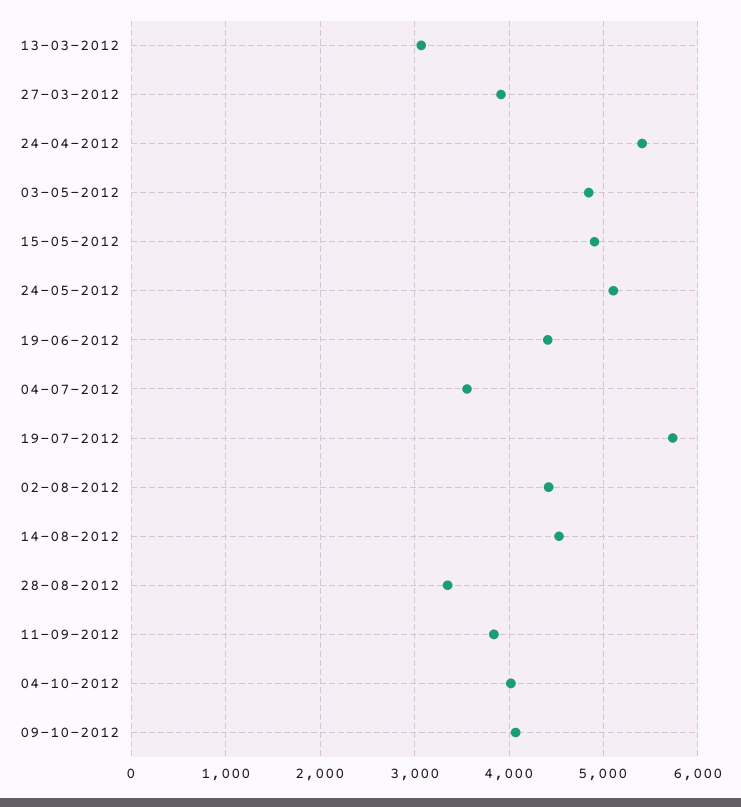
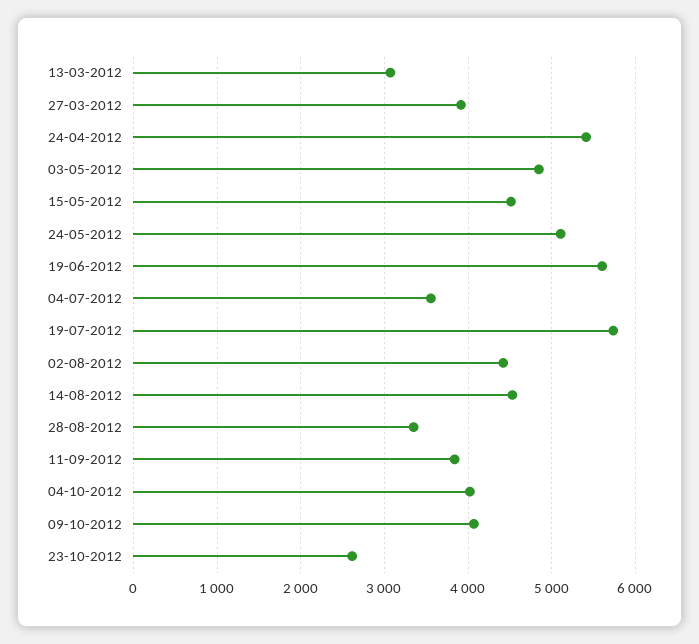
15-05-2012: 4900 -> 4500
19-06-2012: 4400 -> 5600
23-10-2012: none -> 2600

